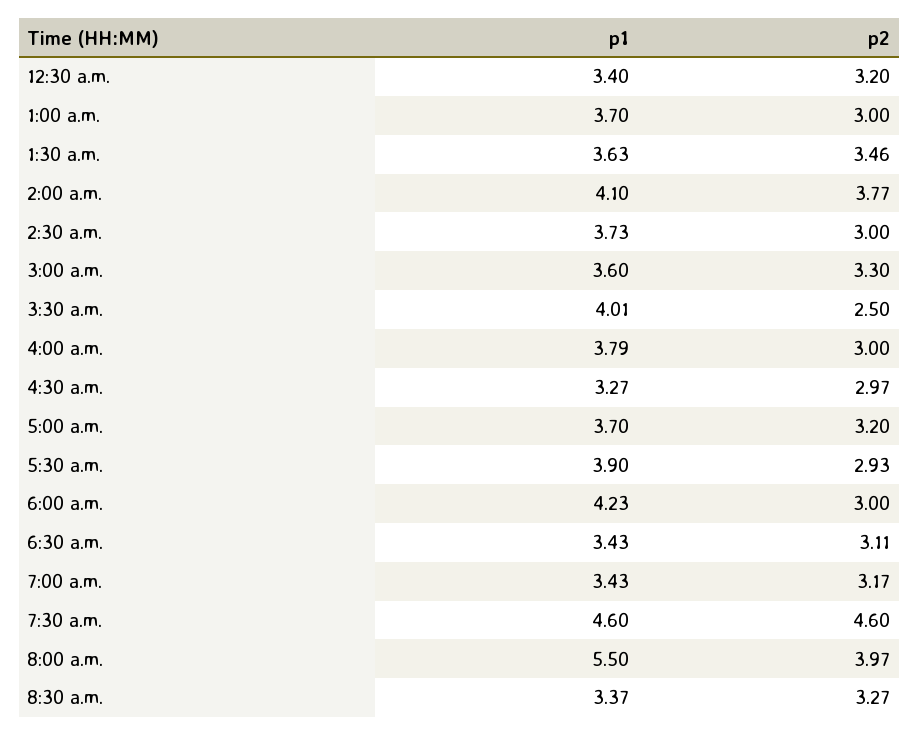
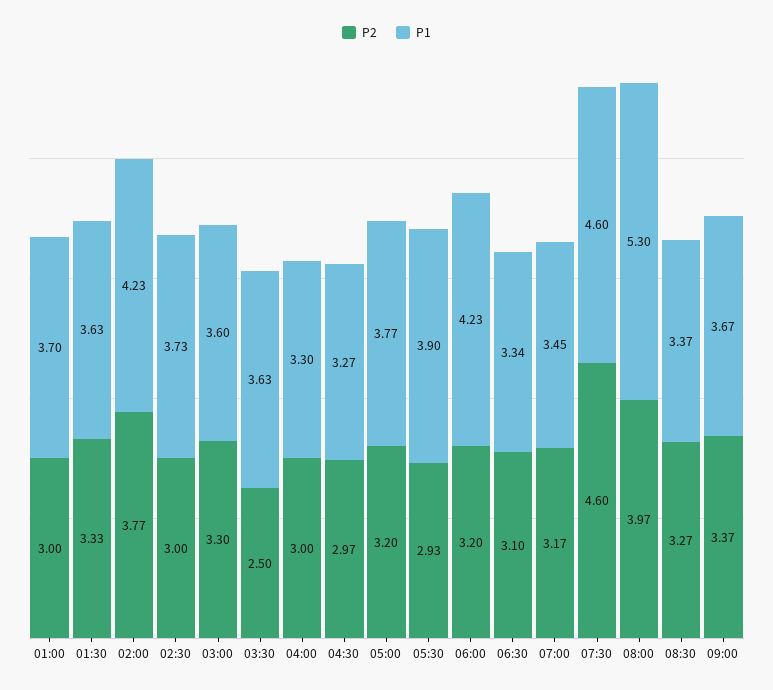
p1, 12:30 a.m.: 3.4 -> none
p2, 12:30 a.m.: 3.2 -> none
p2, 1:30 a.m.: 3.46 -> 3.33
p1, 2:00 a.m.: 4.1 -> 4.23
p1, 3:30 a.m.: 4.01 -> 3.63
p1, 4:00 a.m.: 3.79 -> 3.3
p1, 5:00 a.m.: 3.7 -> 3.77
p2, 6:00 a.m.: 3 -> 3.2
p1, 6:30 a.m.: 3.43 -> 3.34
p2, 6:30 a.m.: 3.11 -> 3.1
p1, 7:00 a.m.: 3.43 -> 3.45
p1, 8:00 a.m.: 5.5 -> 5.3
p2, 09:00: none -> 3.37
p1, 09:00: none -> 3.67

